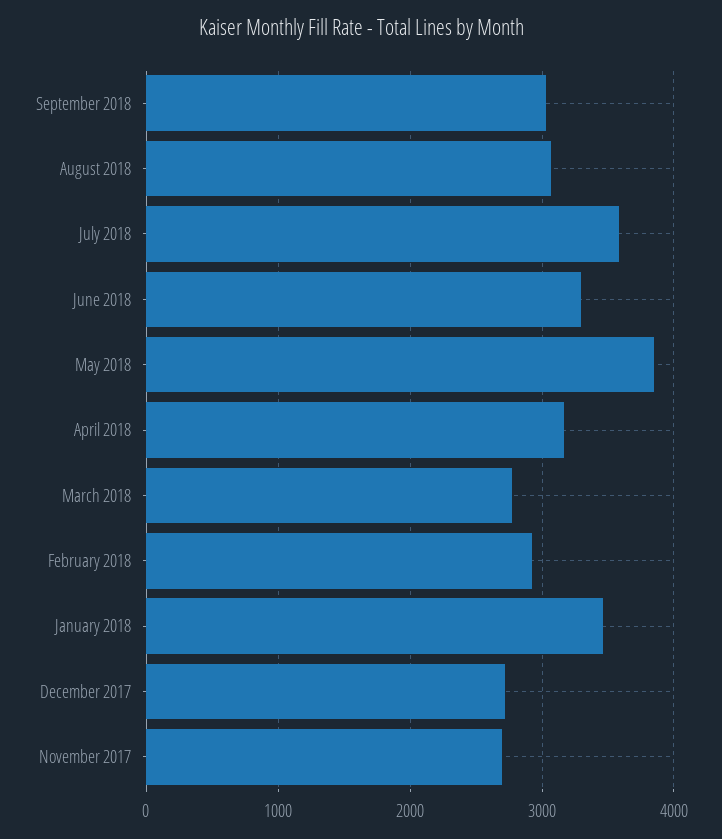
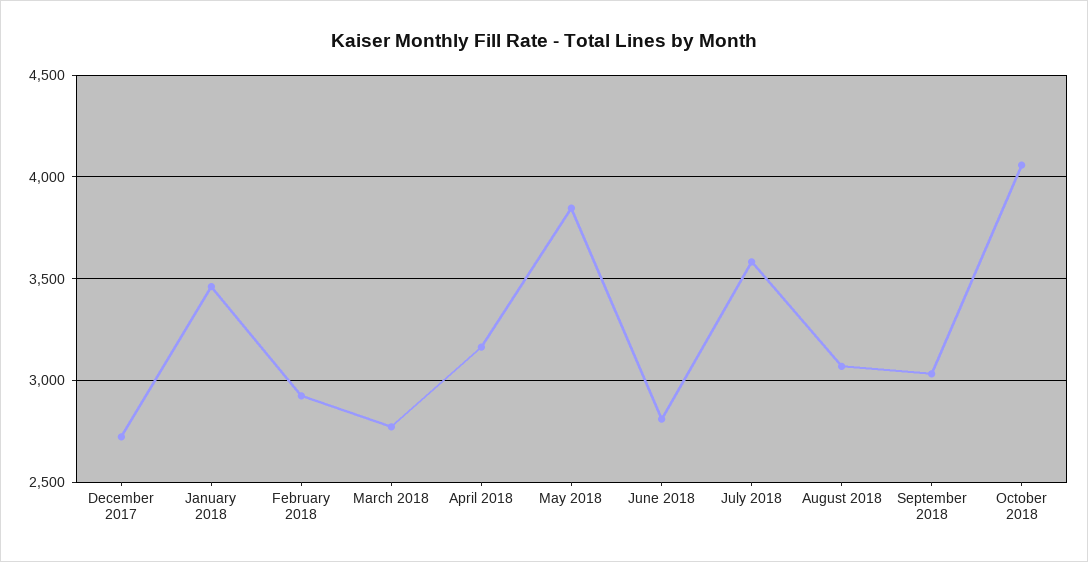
June 2018: 3300 -> 2800
November 2017: 2700 -> none
October 2018: none -> 4050

